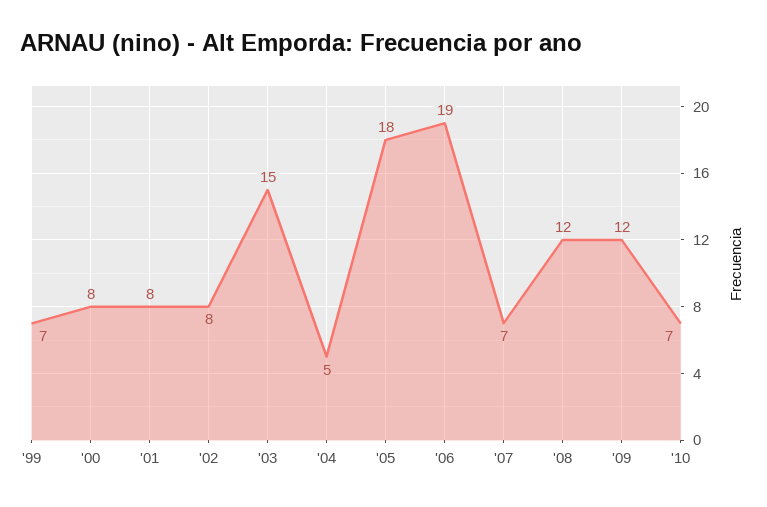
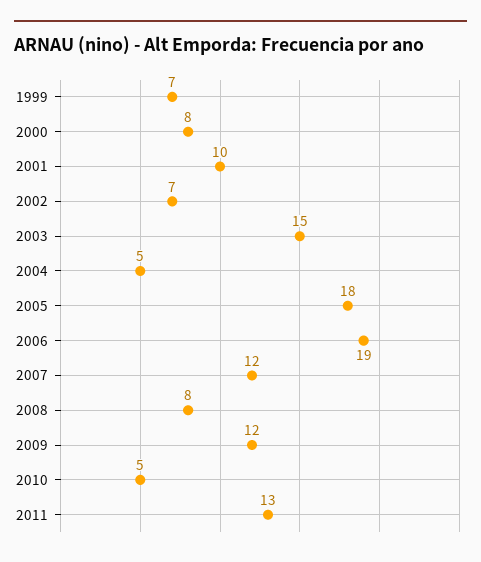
'01: 8 -> 10
'02: 8 -> 7
'07: 7 -> 12
'08: 12 -> 8
'10: 7 -> 5
2011: none -> 13

